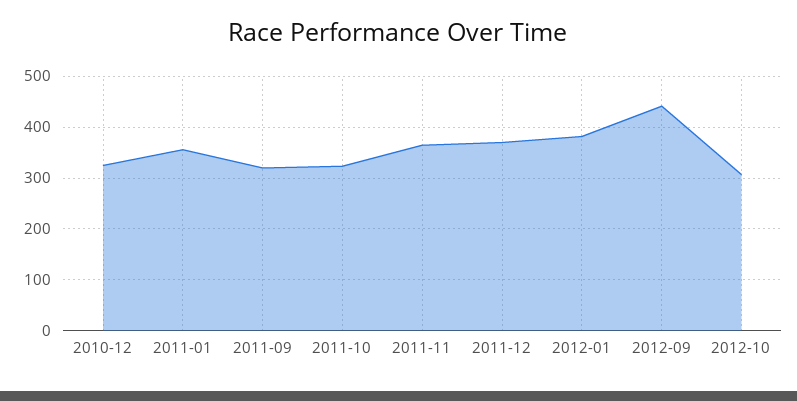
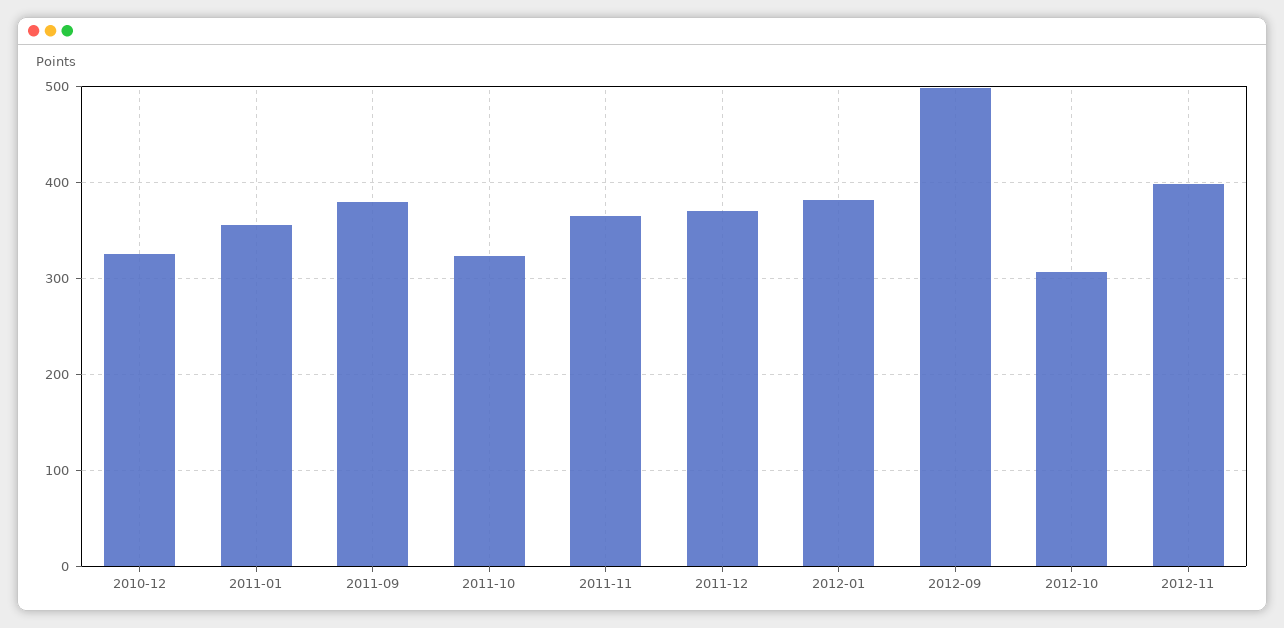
2011-09: 320 -> 380
2012-09: 440 -> 500
2012-11: none -> 400

